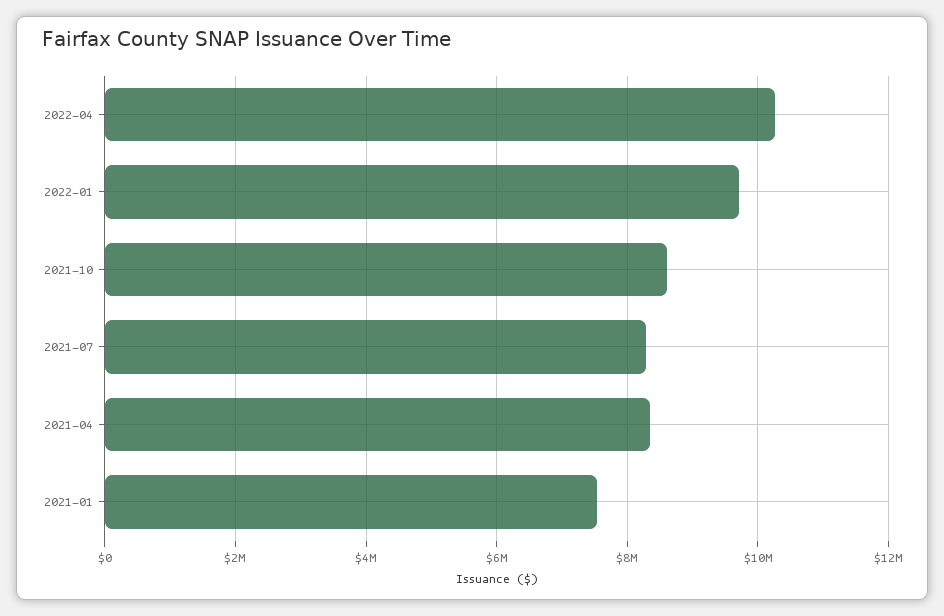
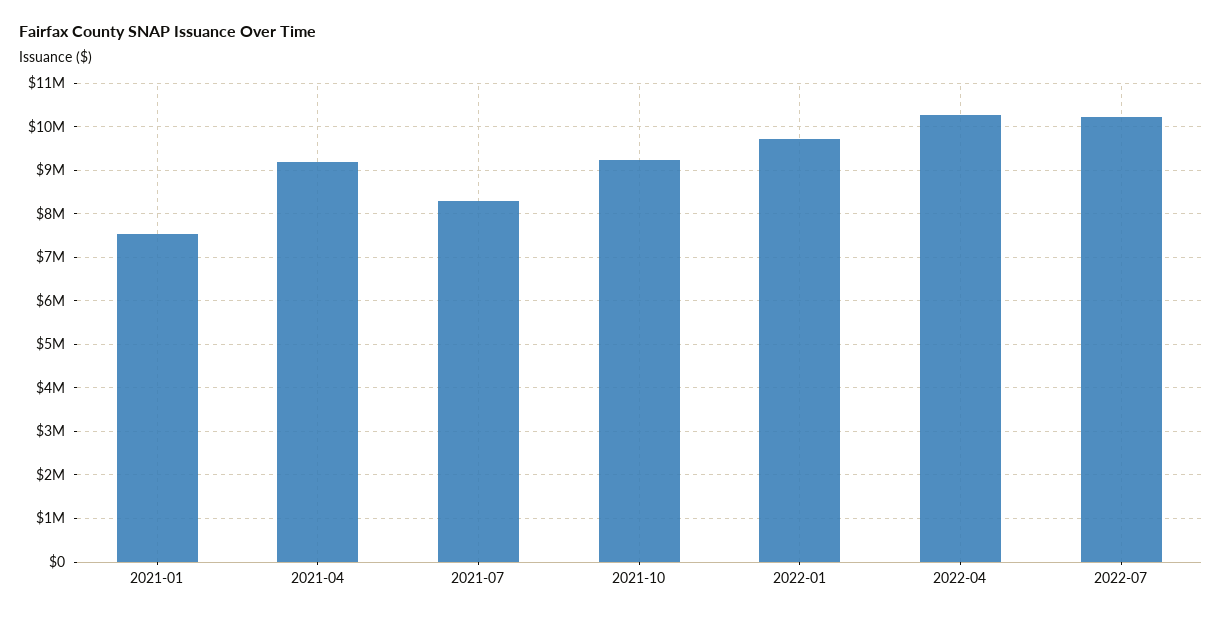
2021-10: 8600000 -> 9200000
2021-04: 8400000 -> 9200000
2022-07: none -> 10200000

